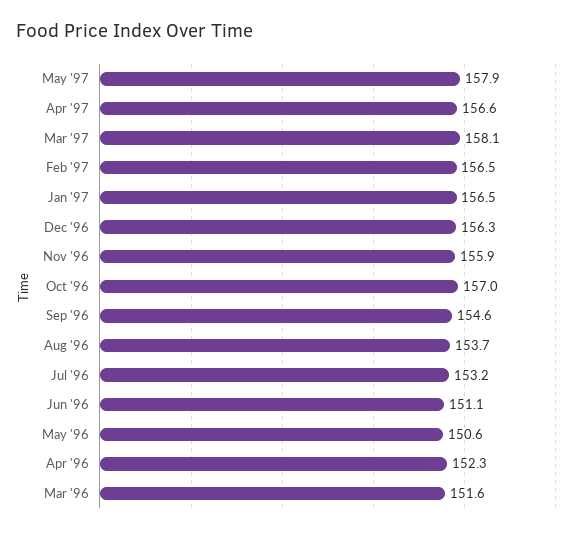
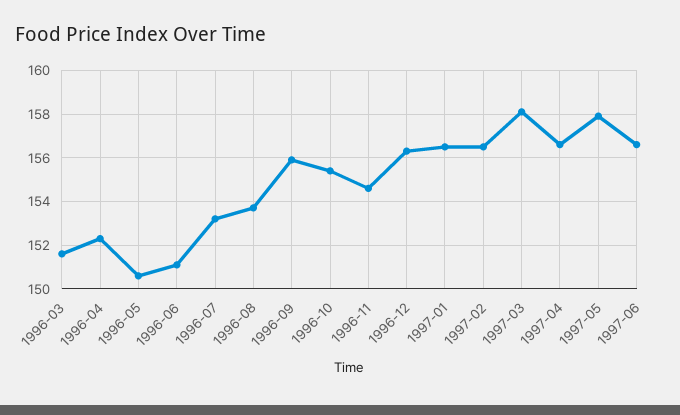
Nov '96: 155.9 -> 154.5
Oct '96: 157 -> 155.5
Sep '96: 154.6 -> 156
1997-06: none -> 156.5

